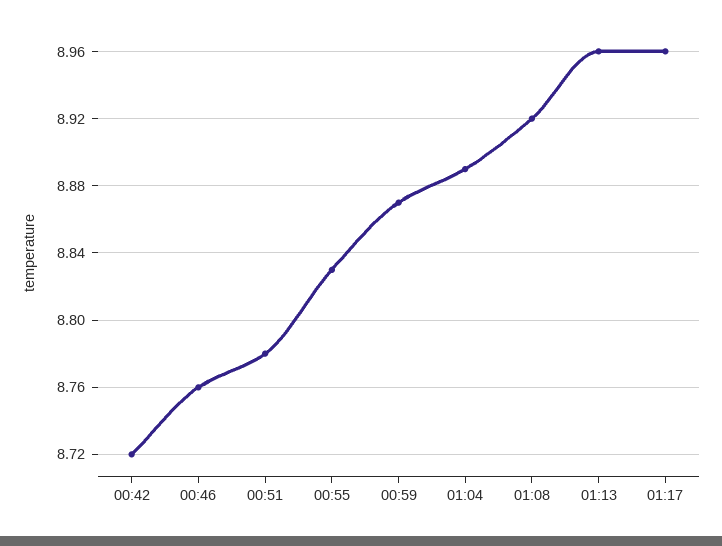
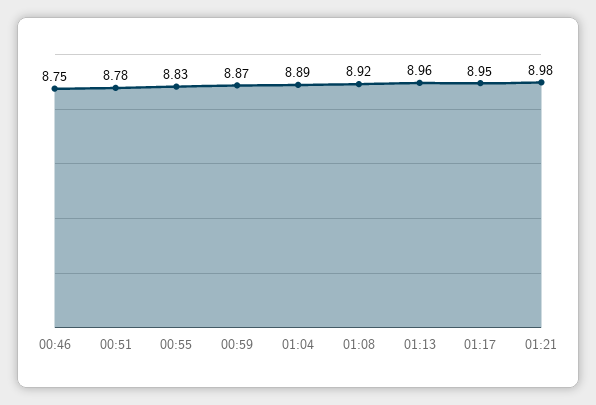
00:42: 8.72 -> none
00:46: 8.76 -> 8.75
01:17: 8.96 -> 8.95
01:21: none -> 8.98

